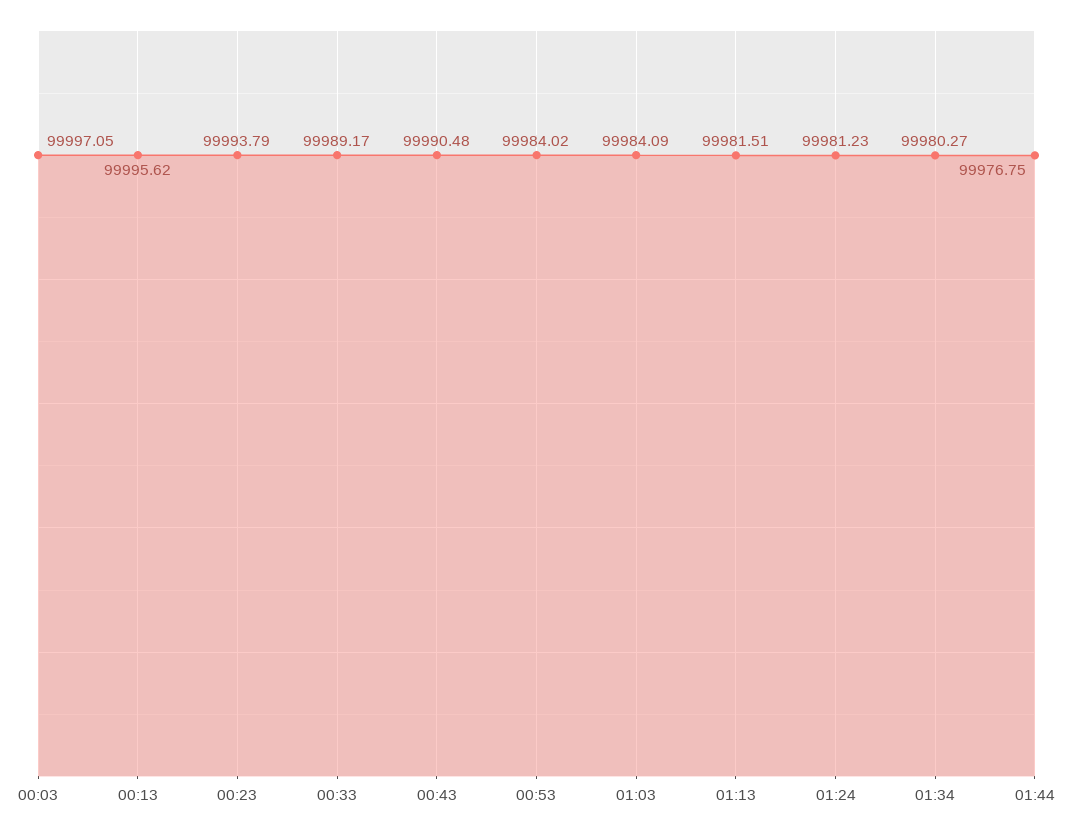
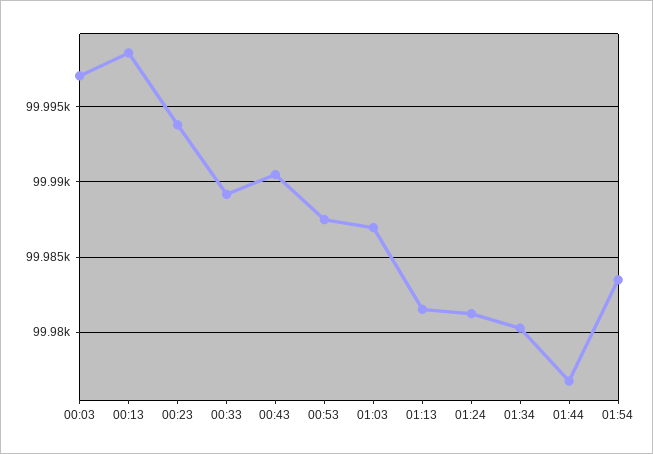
00:13: 99995.62 -> 99998.5
00:53: 99984.02 -> 99987.5
01:03: 99984.09 -> 99987
01:54: none -> 99983.5

